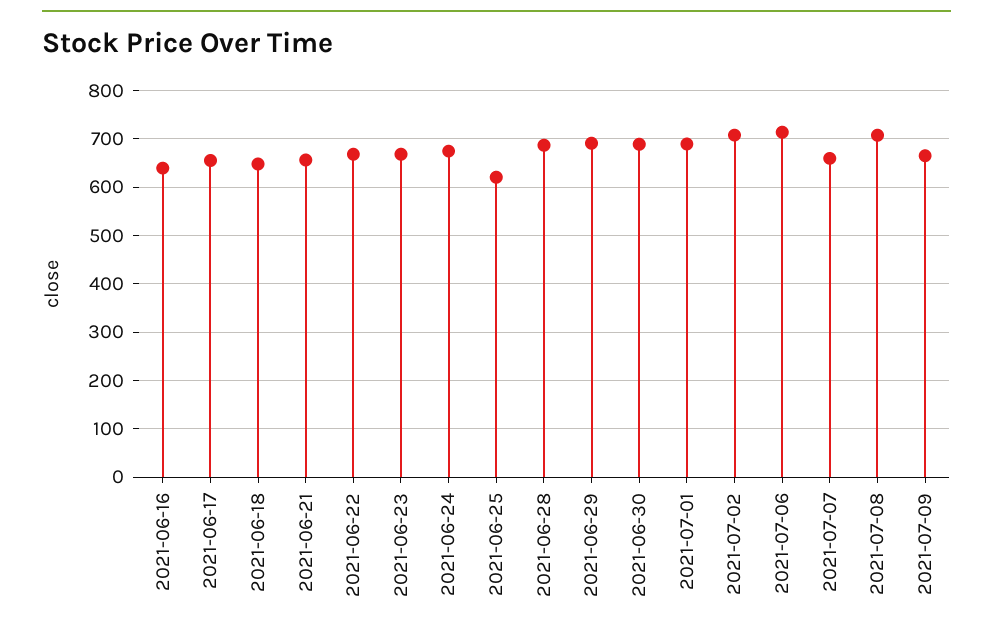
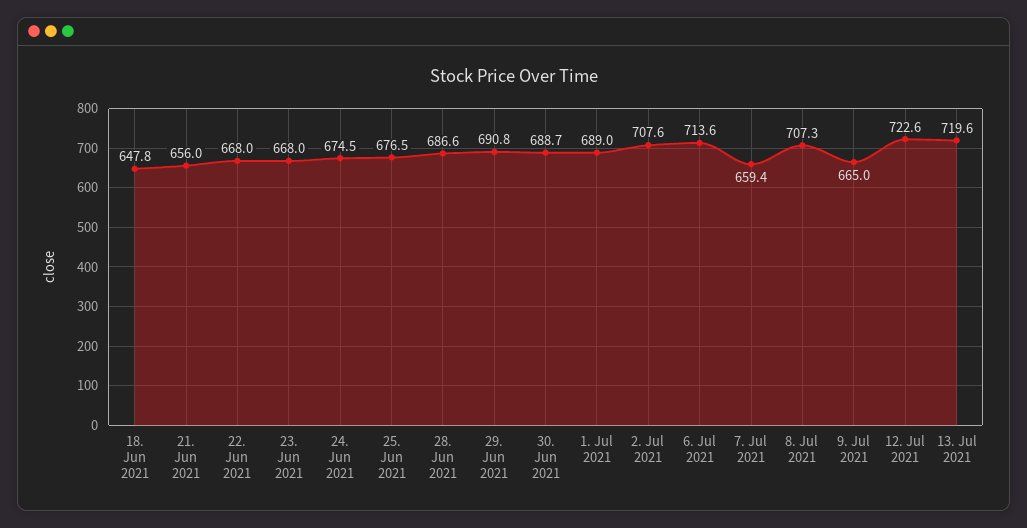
2021-06-16: 640 -> none
2021-06-17: 660 -> none
2021-06-25: 620 -> 676.5
12. Jul 2021: none -> 722.6
13. Jul 2021: none -> 719.6

